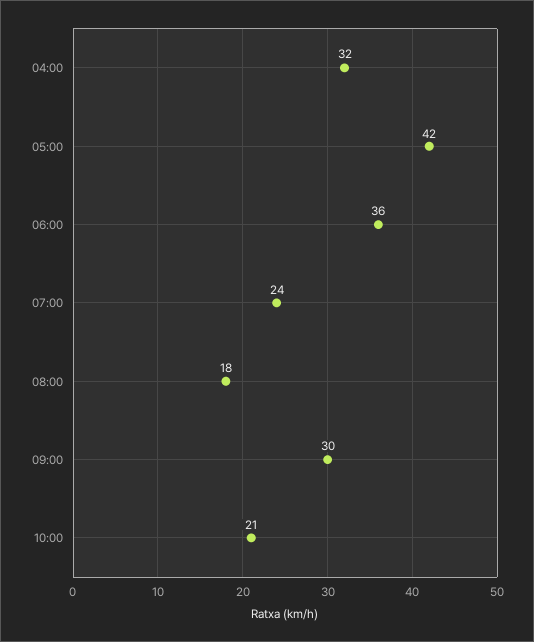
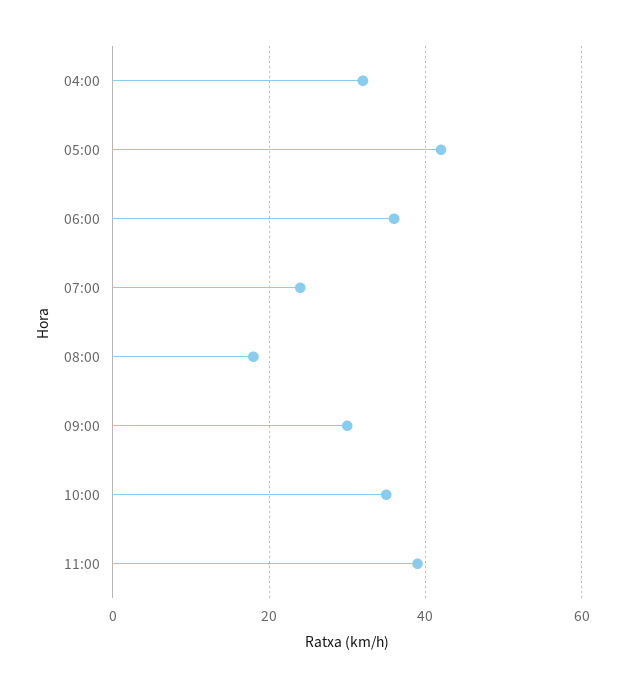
10:00: 21 -> 35
11:00: none -> 40

